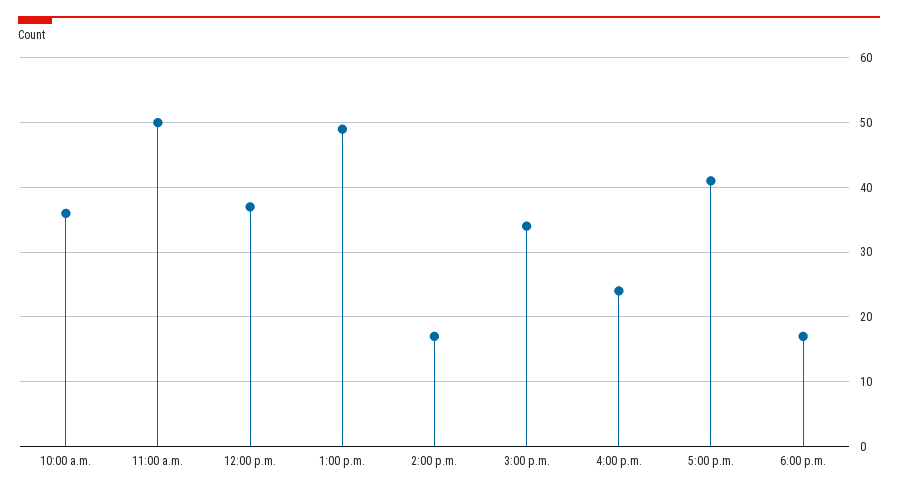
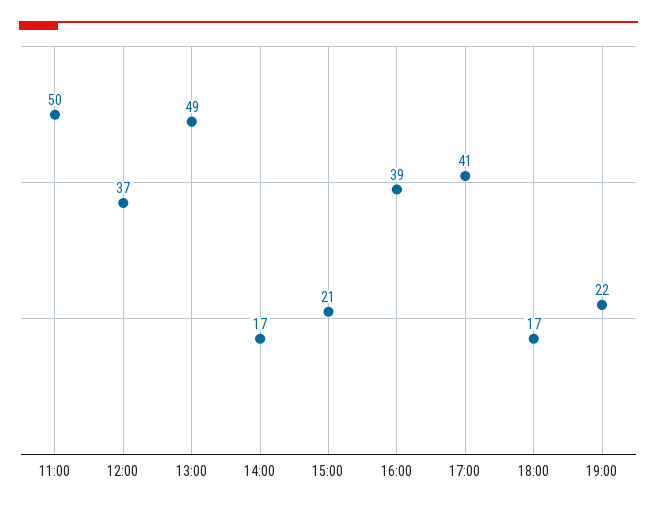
10:00 a.m.: 36 -> none
3:00 p.m.: 34 -> 21
4:00 p.m.: 24 -> 39
19:00: none -> 22

